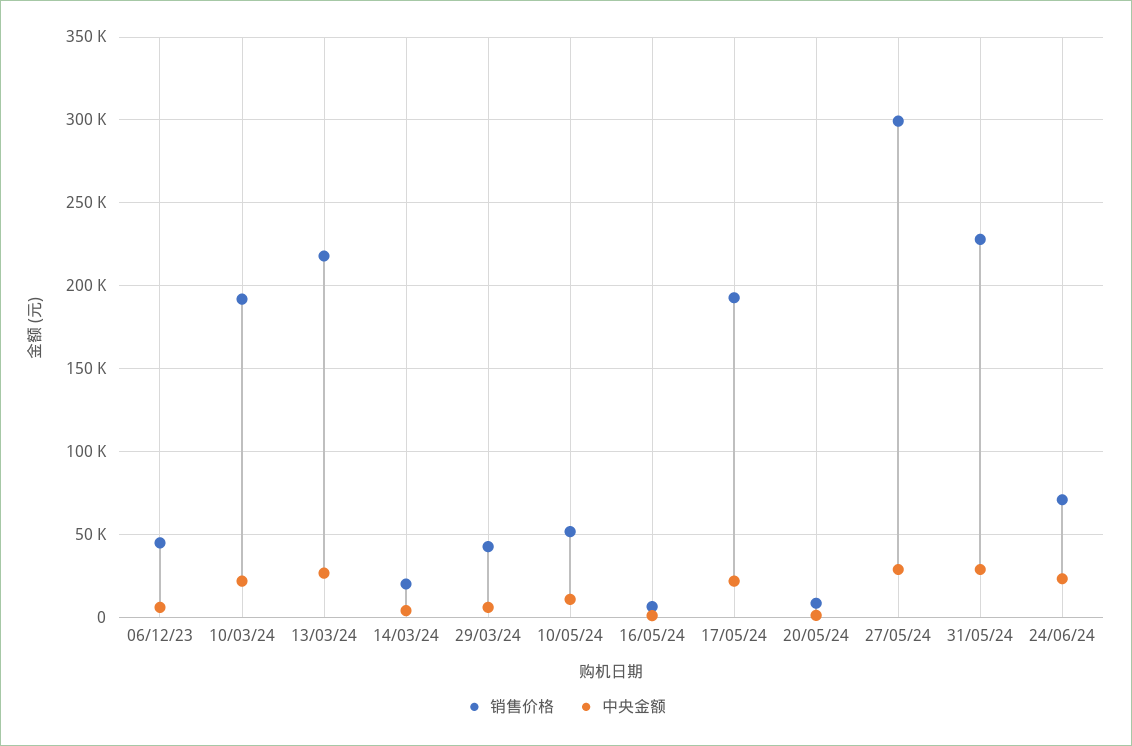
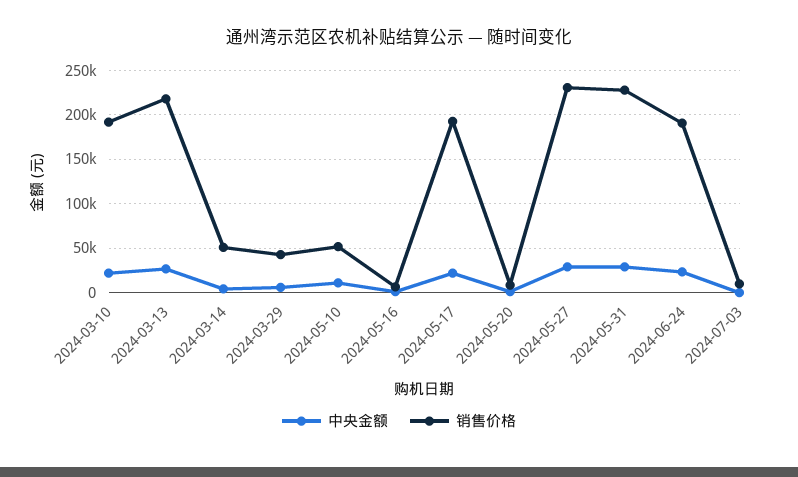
销售价格, 06/12/23: 45000 -> none
中央金额, 06/12/23: 5000 -> none
销售价格, 14/03/24: 20000 -> 50000
销售价格, 27/05/24: 300000 -> 230000
销售价格, 24/06/24: 70000 -> 190000
中央金额, 2024-07-03: none -> 0
销售价格, 2024-07-03: none -> 10000

